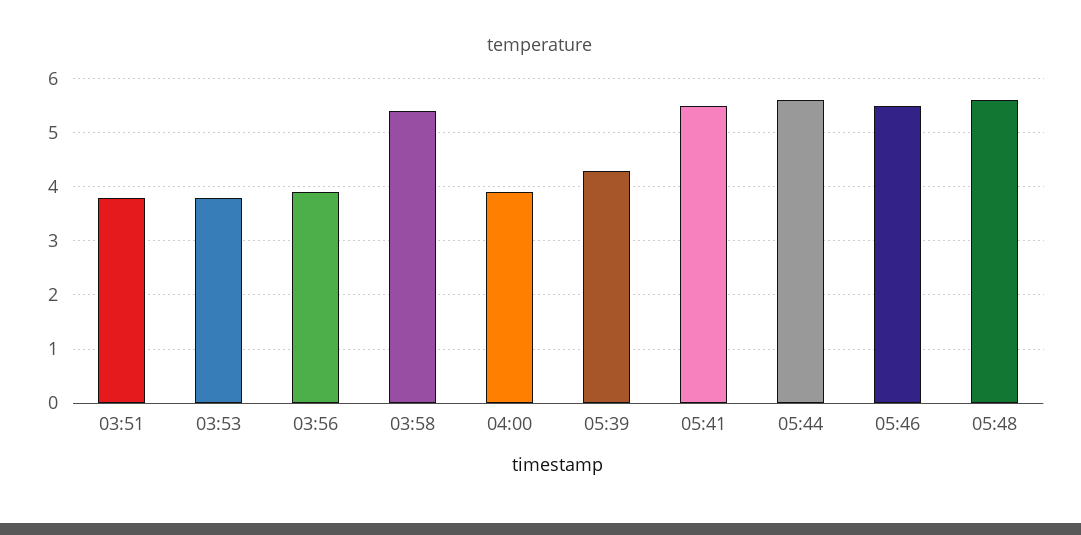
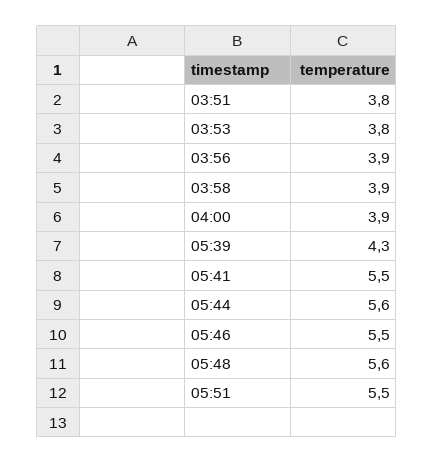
03:58: 5.5 -> 3.9
05:51: none -> 5.5

